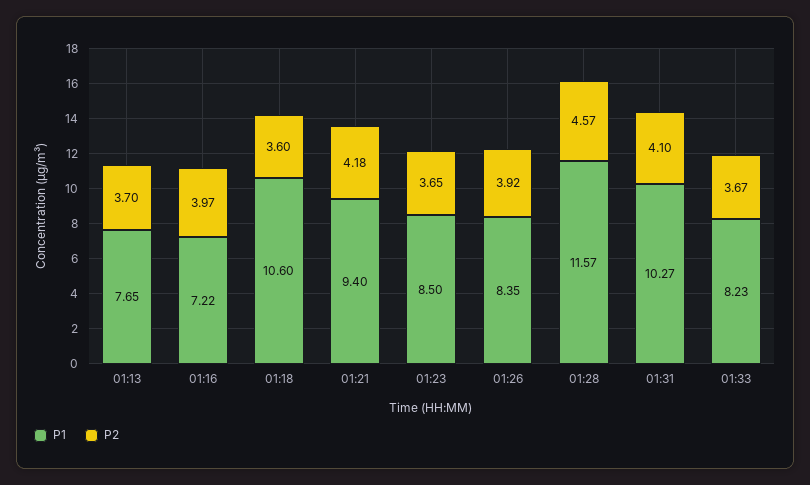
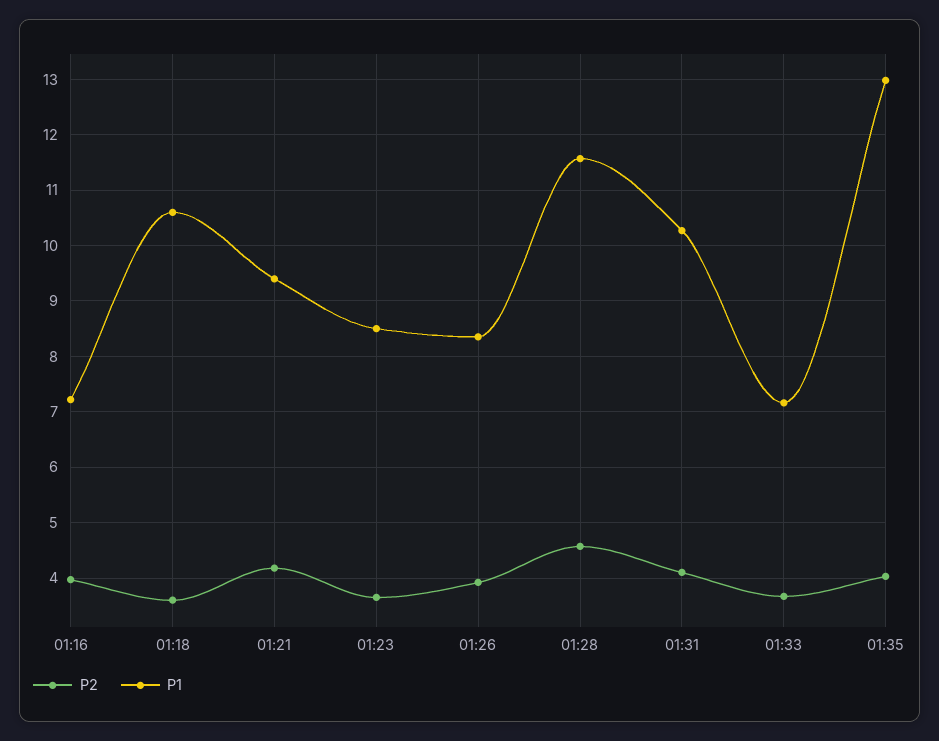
P1, 01:13: 7.65 -> none
P2, 01:13: 3.7 -> none
P1, 01:33: 8.23 -> 7.2
P2, 01:35: none -> 4
P1, 01:35: none -> 13

